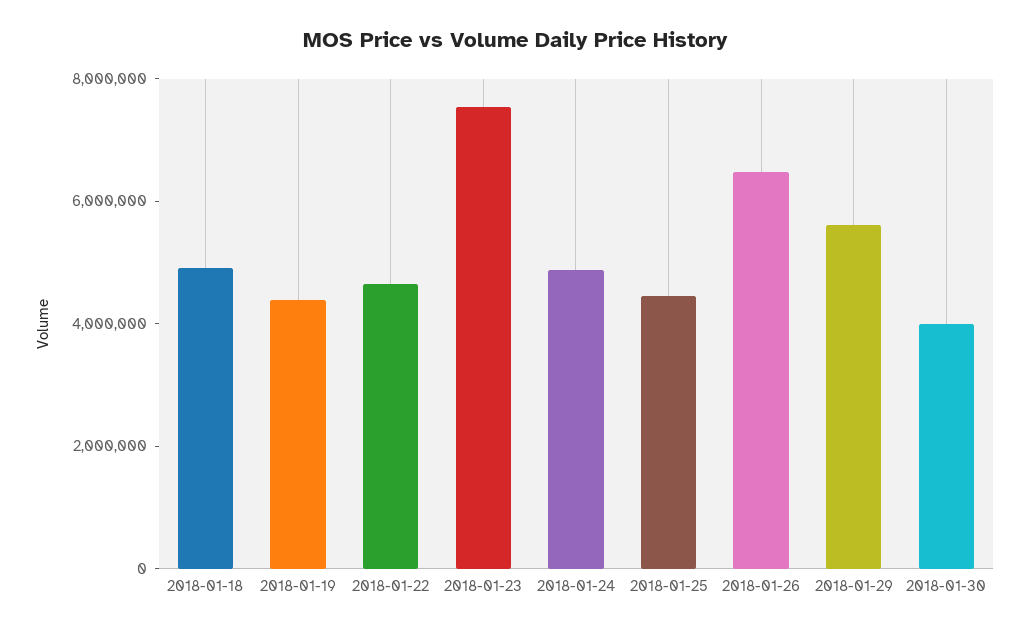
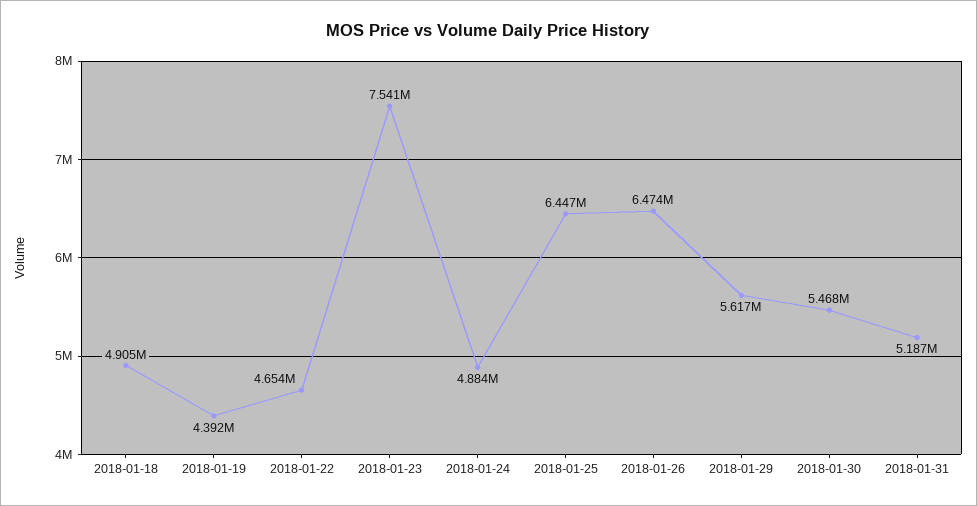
2018-01-25: 4500000 -> 6447000
2018-01-30: 4000000 -> 5468000
2018-01-31: none -> 5187000

